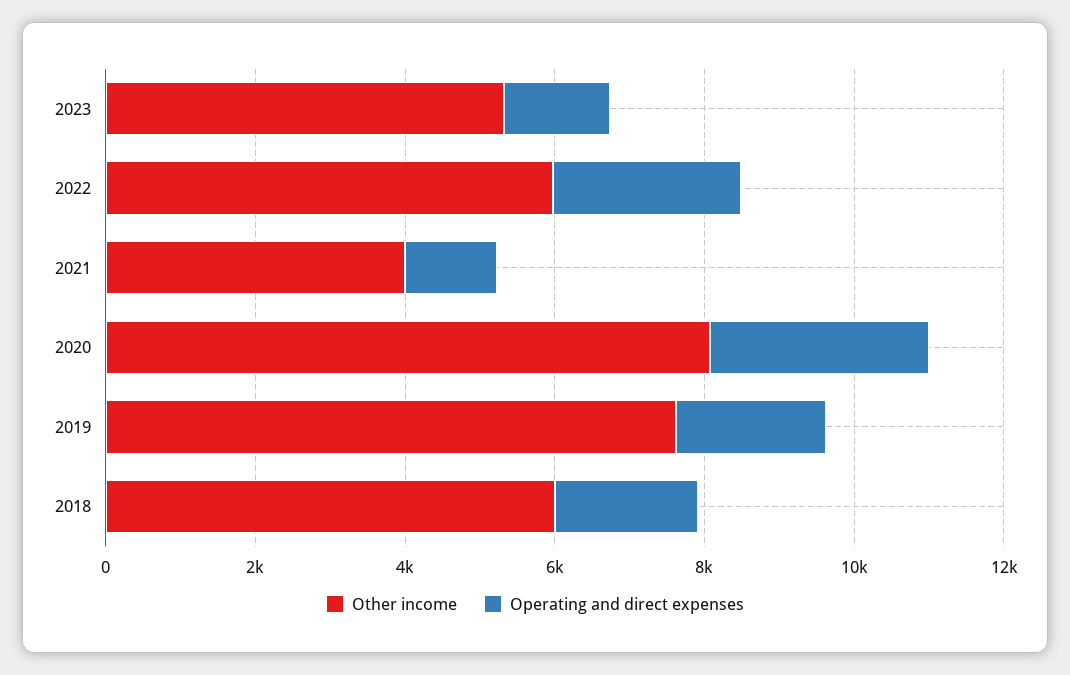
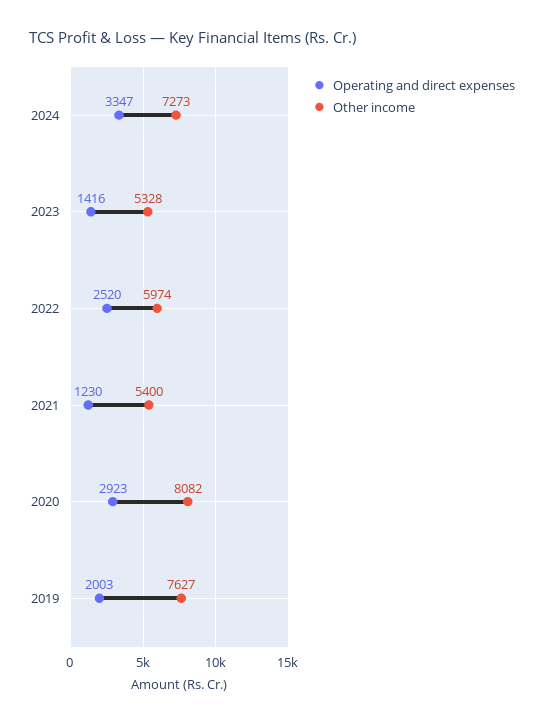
Other income, 2021: 4000 -> 5400
Other income, 2018: 6000 -> none
Operating and direct expenses, 2018: 2000 -> none
Operating and direct expenses, 2024: none -> 3347
Other income, 2024: none -> 7273

